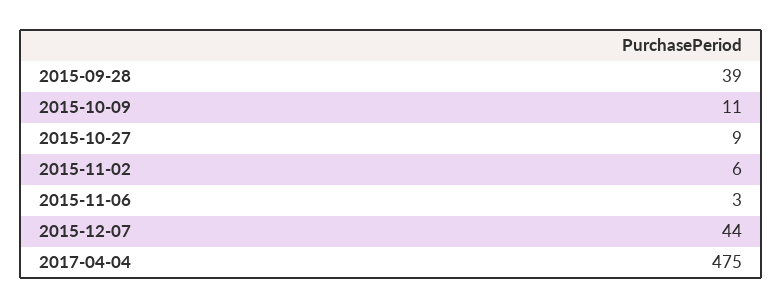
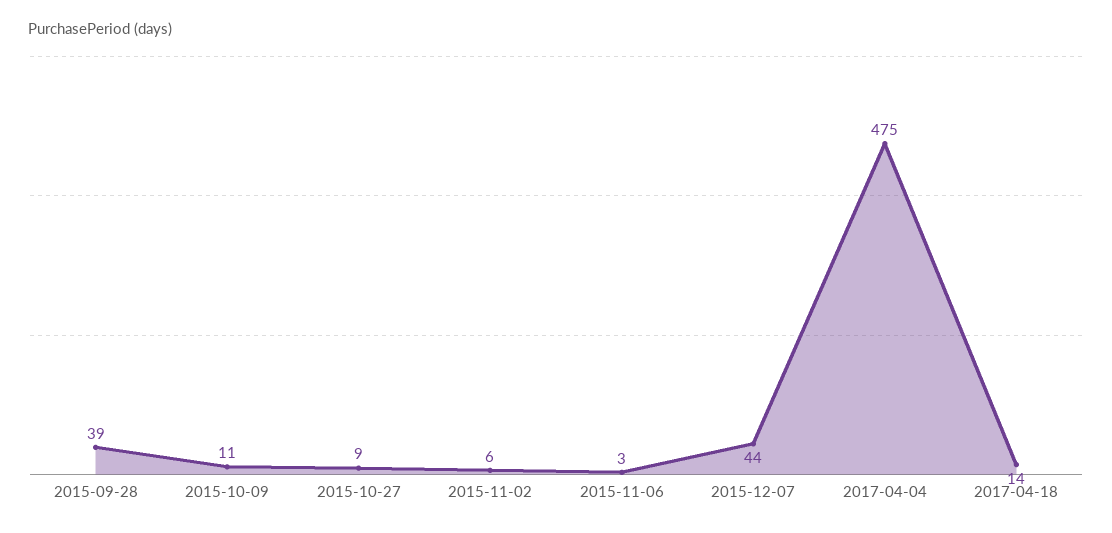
2017-04-18: none -> 14

